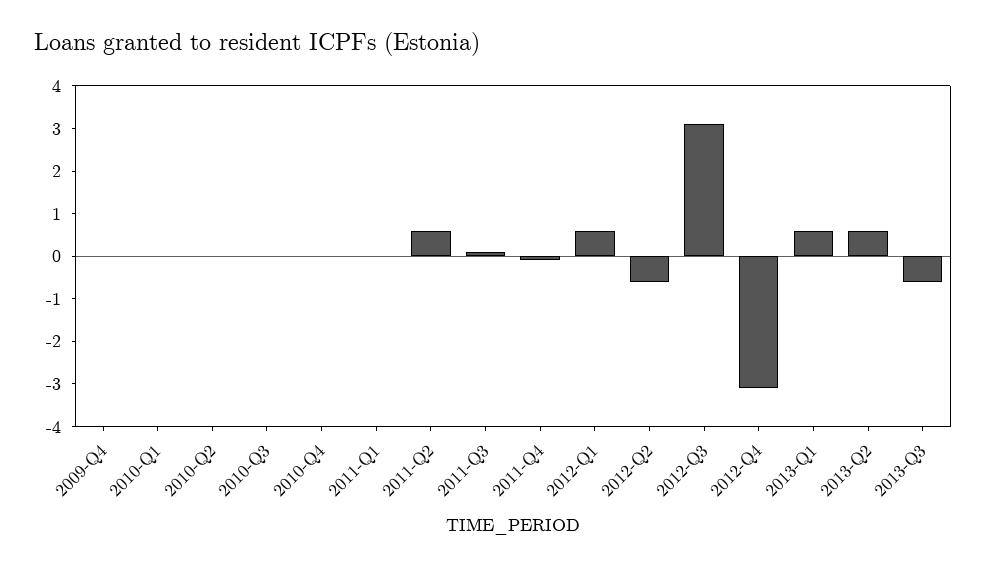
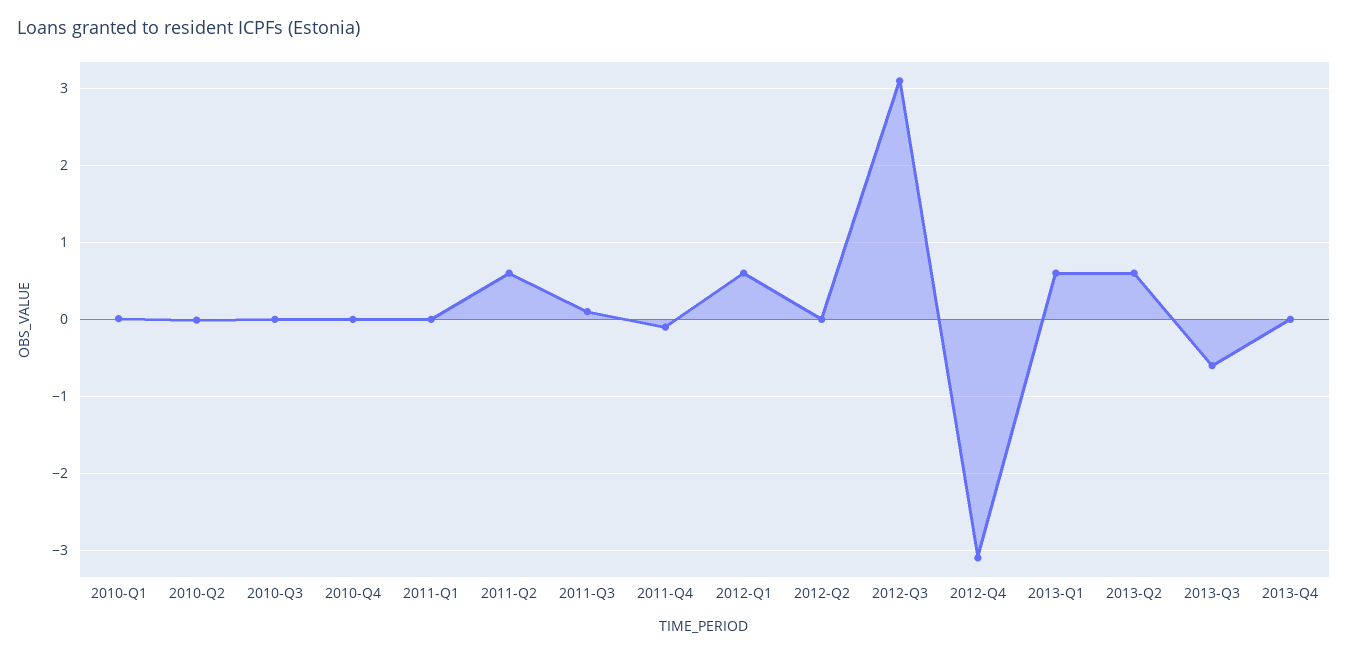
2009-Q4: 0 -> none
2012-Q2: -0.6 -> 0
2013-Q4: none -> 0

